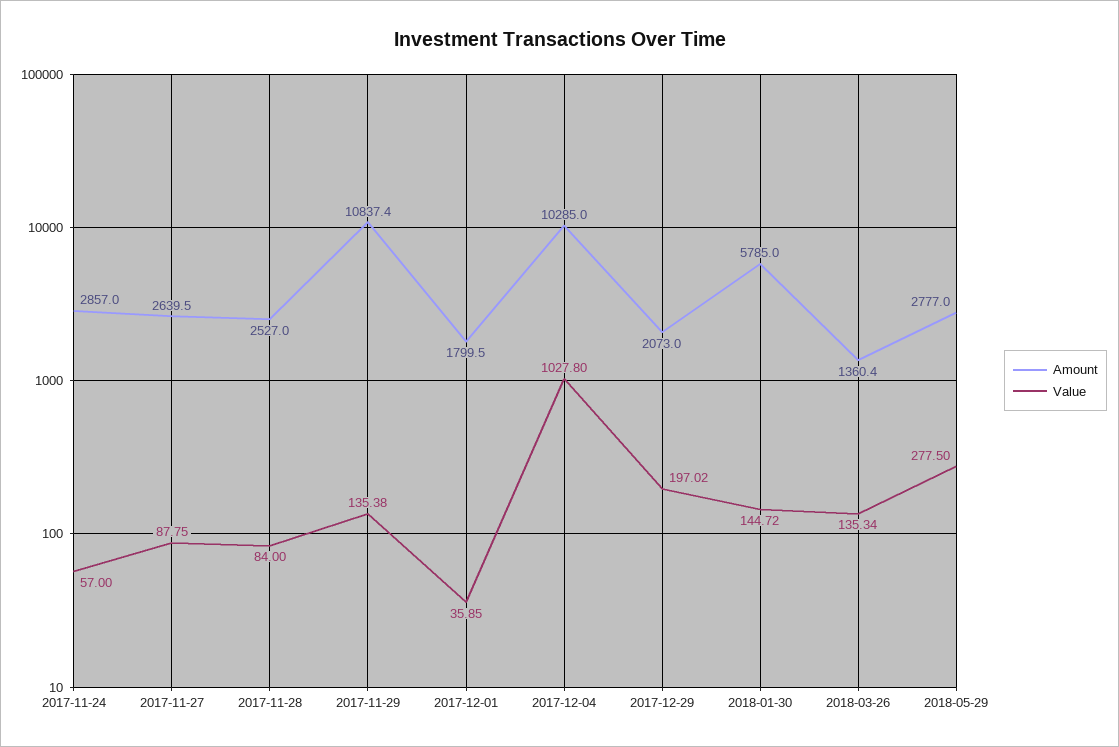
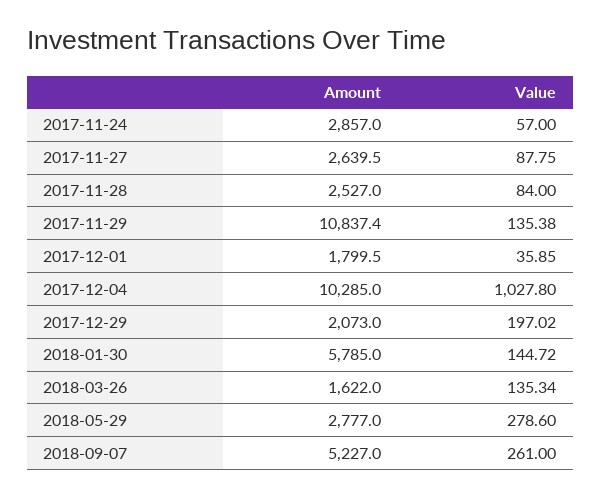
Amount, 2018-03-26: 1360.4 -> 1622
Value, 2018-05-29: 277.5 -> 278.6
Amount, 2018-09-07: none -> 5227
Value, 2018-09-07: none -> 261

